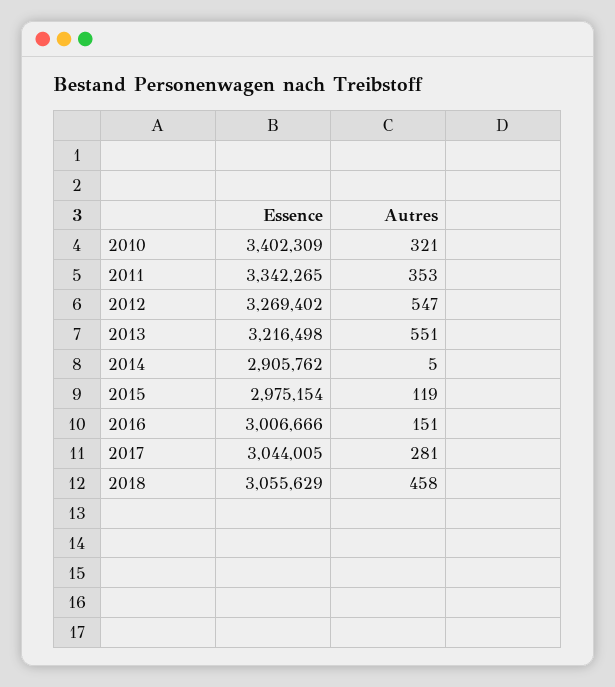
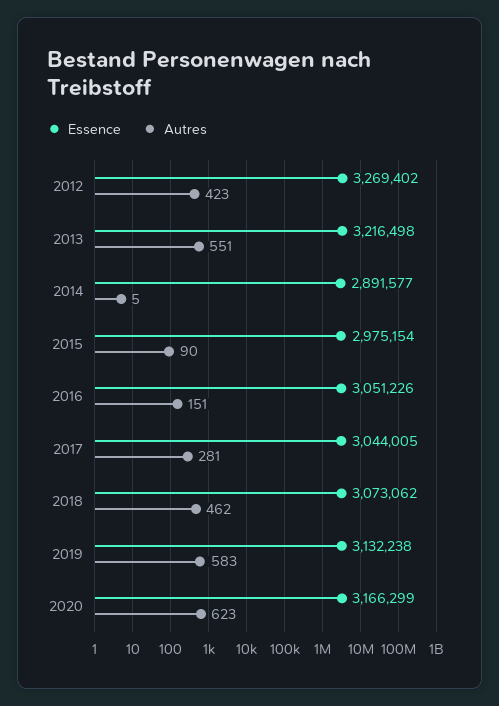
Essence, 2010: 3402309 -> none
Autres, 2010: 321 -> none
Essence, 2011: 3342265 -> none
Autres, 2011: 353 -> none
Autres, 2012: 547 -> 423
Essence, 2014: 2905762 -> 2891577
Autres, 2015: 119 -> 90
Essence, 2016: 3006666 -> 3051226
Essence, 2018: 3055629 -> 3073062
Autres, 2018: 458 -> 462
Essence, 2019: none -> 3132238
Autres, 2019: none -> 583
Essence, 2020: none -> 3166299
Autres, 2020: none -> 623

